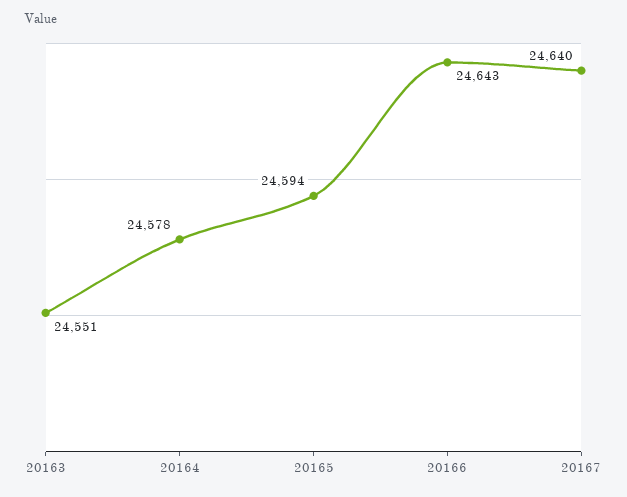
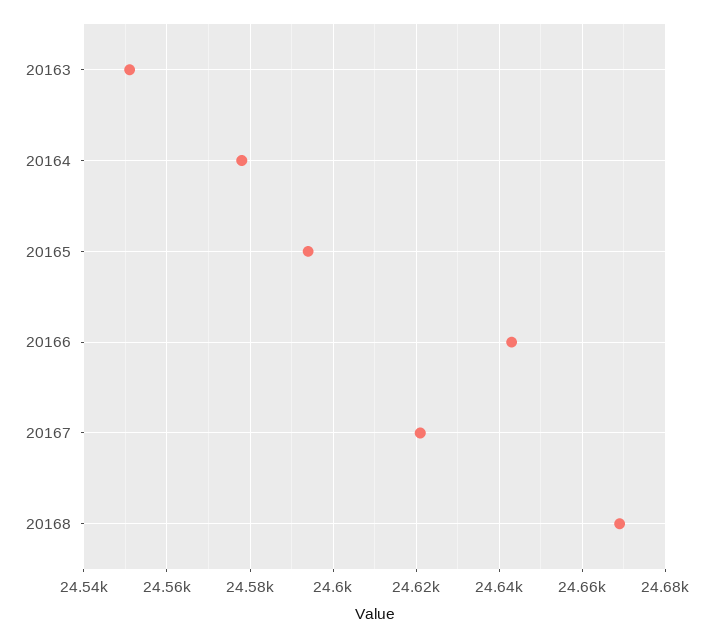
20167: 24640 -> 24620
20168: none -> 24670

